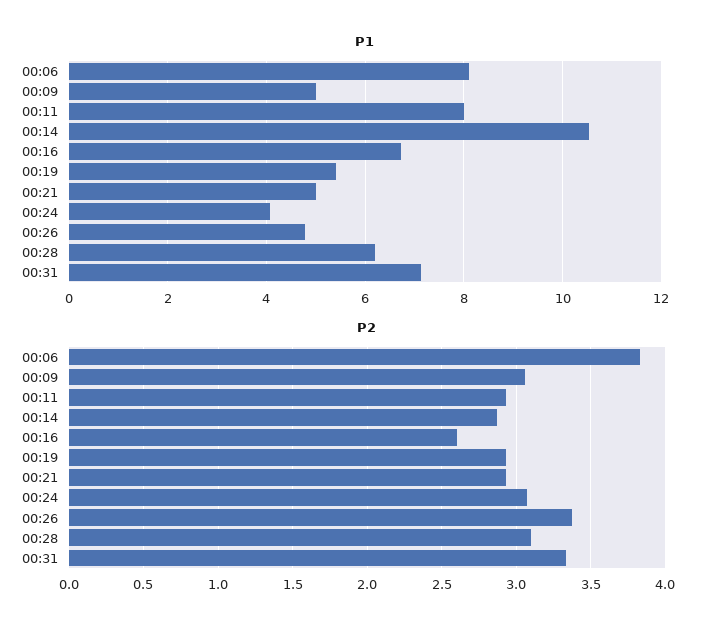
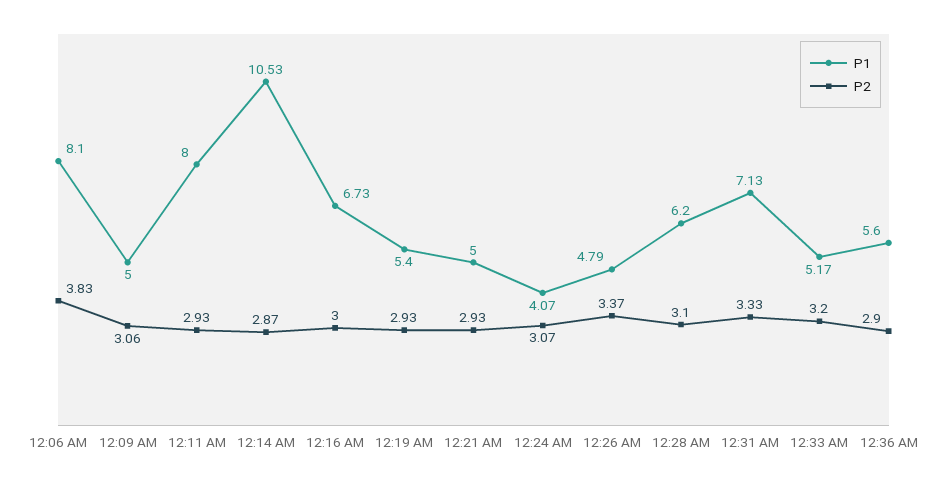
P2, 00:16: 2.6 -> 3
P1, 12:33 AM: none -> 5.17
P2, 12:33 AM: none -> 3.2
P1, 12:36 AM: none -> 5.6
P2, 12:36 AM: none -> 2.9

